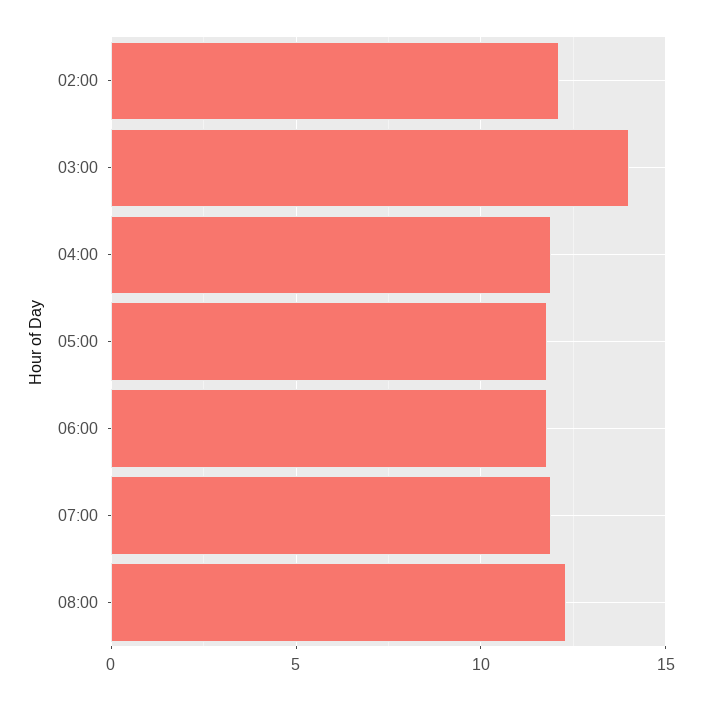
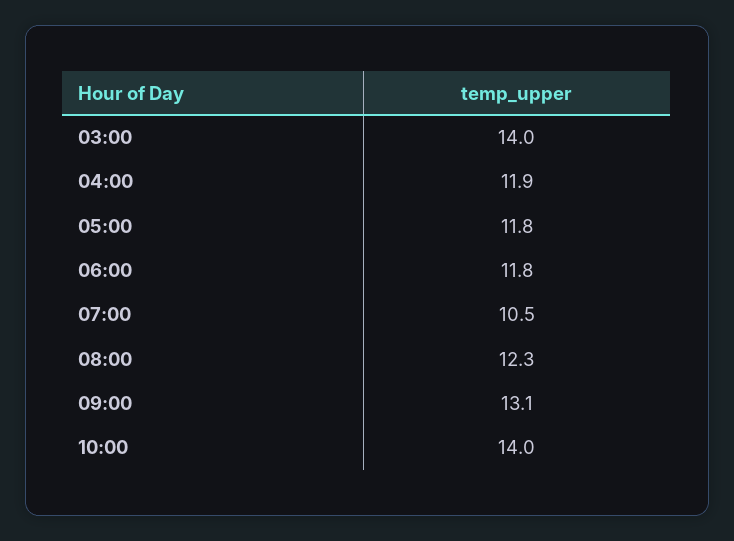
02:00: 12 -> none
07:00: 12 -> 10.5
09:00: none -> 13.1
10:00: none -> 14

